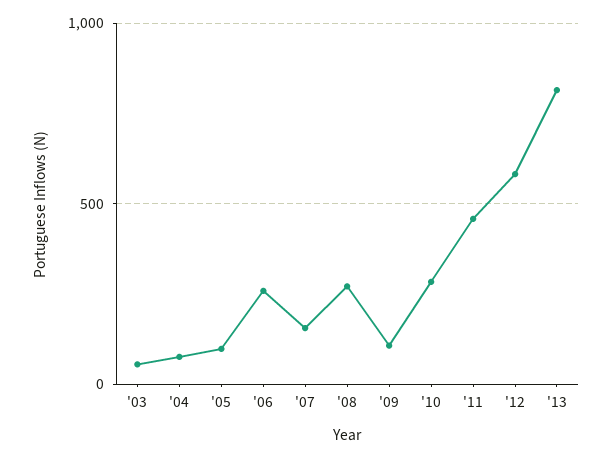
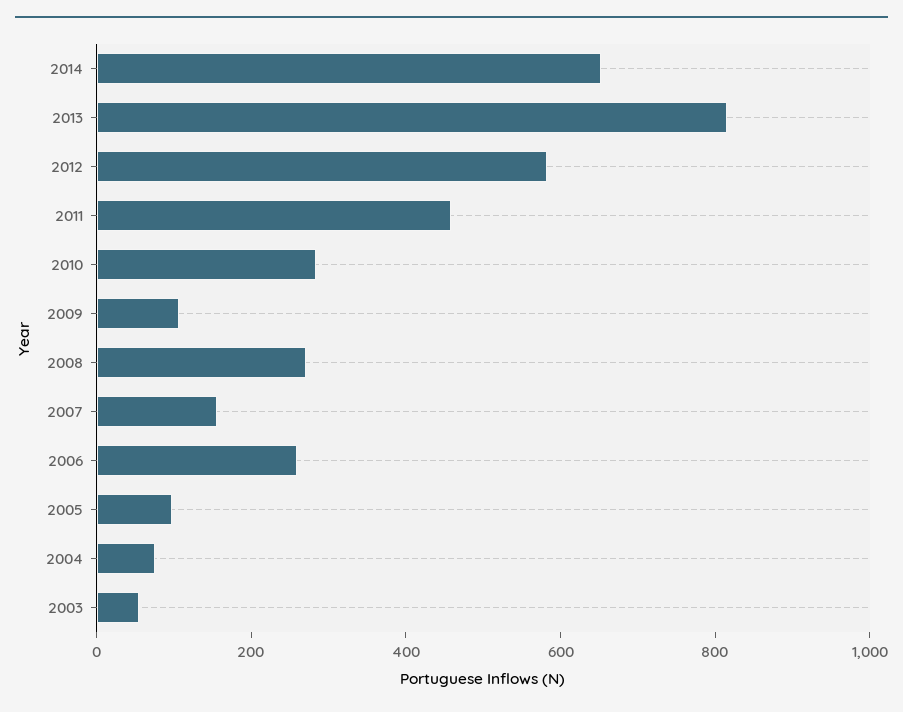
2014: none -> 650

